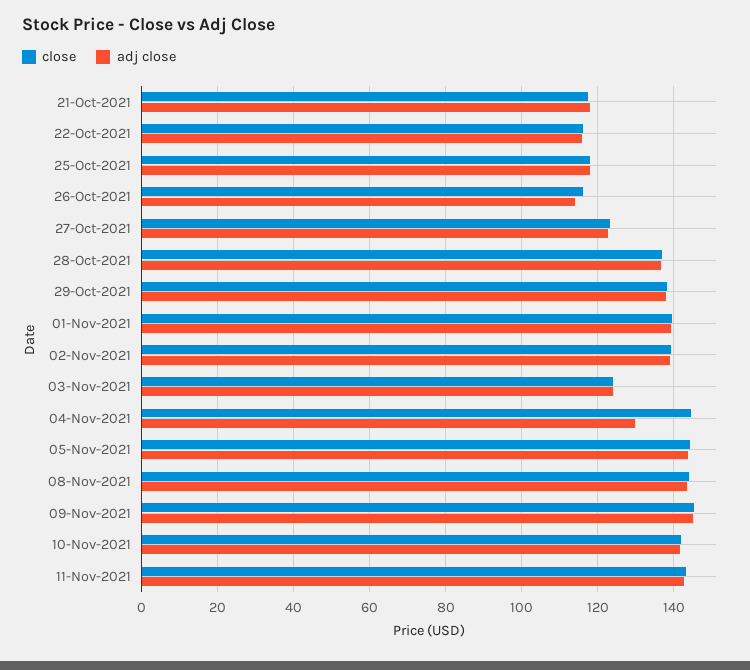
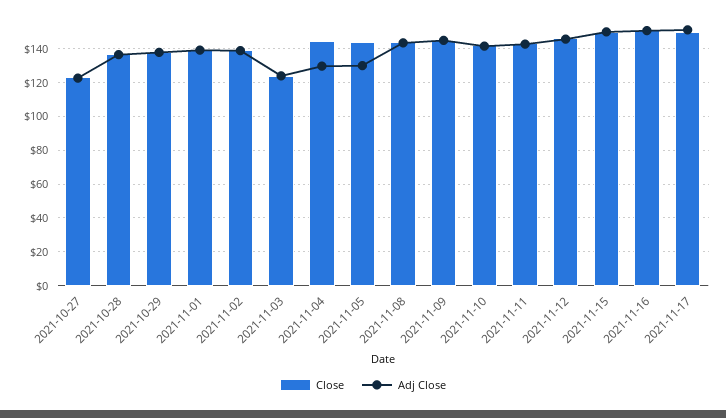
close, 21-Oct-2021: 118 -> none
adj close, 21-Oct-2021: 118 -> none
close, 22-Oct-2021: 116 -> none
adj close, 22-Oct-2021: 116 -> none
close, 25-Oct-2021: 118 -> none
adj close, 25-Oct-2021: 118 -> none
close, 26-Oct-2021: 116 -> none
adj close, 26-Oct-2021: 114 -> none
adj close, 05-Nov-2021: 144 -> 130
close, 2021-11-12: none -> 145
adj close, 2021-11-12: none -> 145
close, 2021-11-15: none -> 150
adj close, 2021-11-15: none -> 150
close, 2021-11-16: none -> 150
adj close, 2021-11-16: none -> 150
close, 2021-11-17: none -> 150
adj close, 2021-11-17: none -> 150

